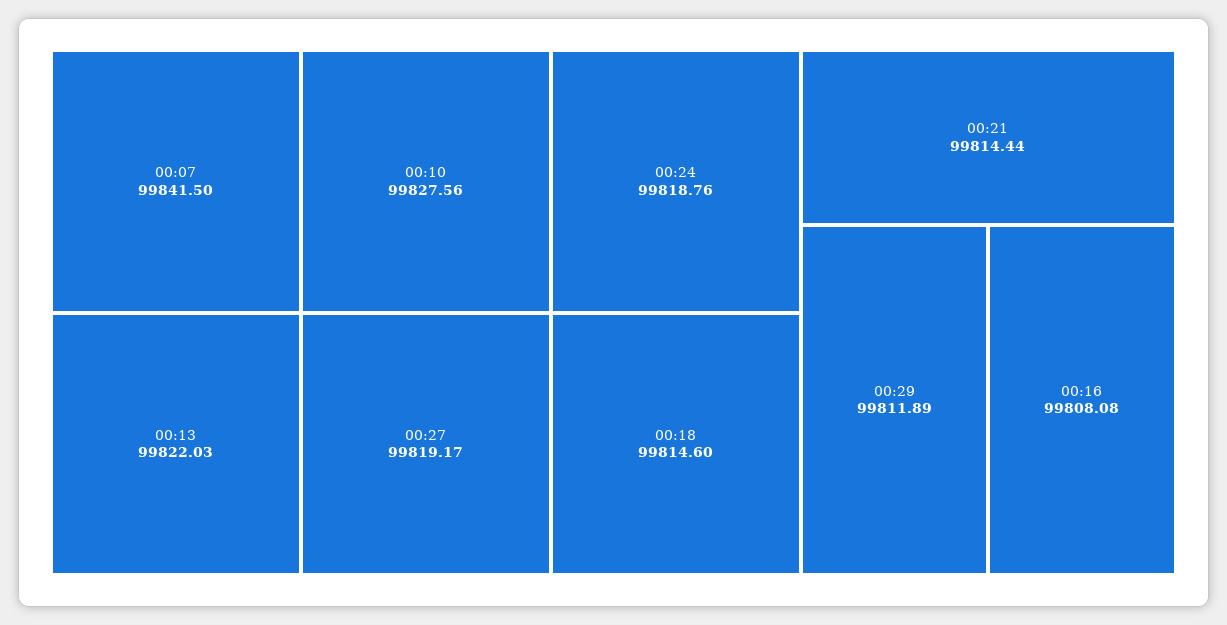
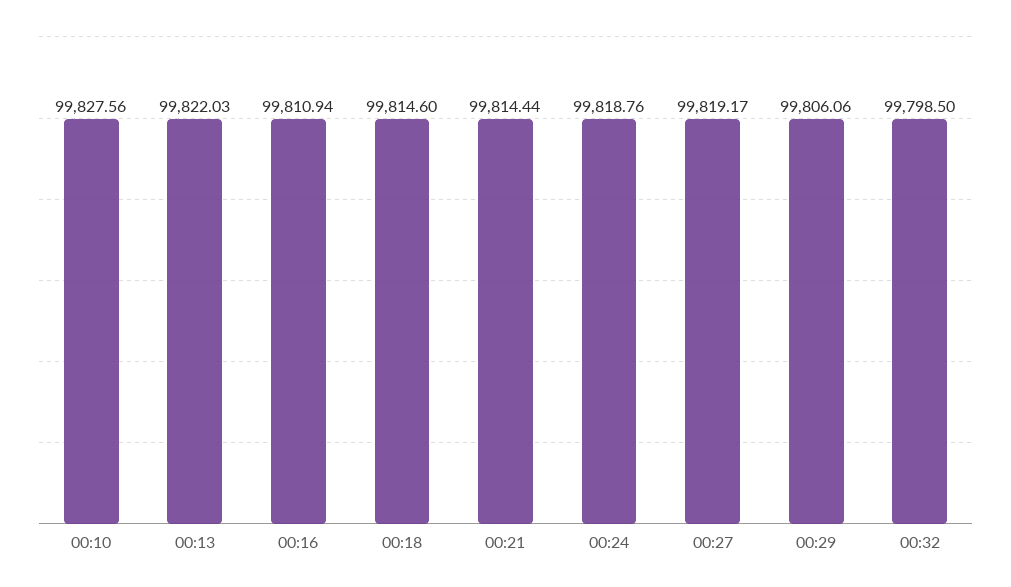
00:07: 99841.5 -> none
00:29: 99811.89 -> 99806.06
00:16: 99808.08 -> 99810.94
00:32: none -> 99798.5

